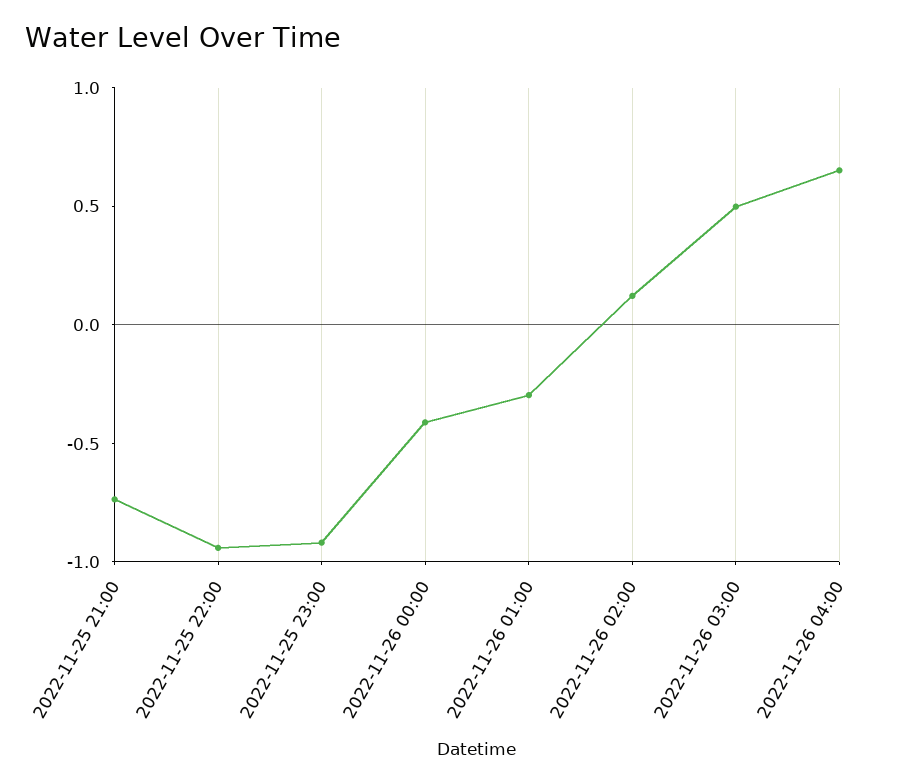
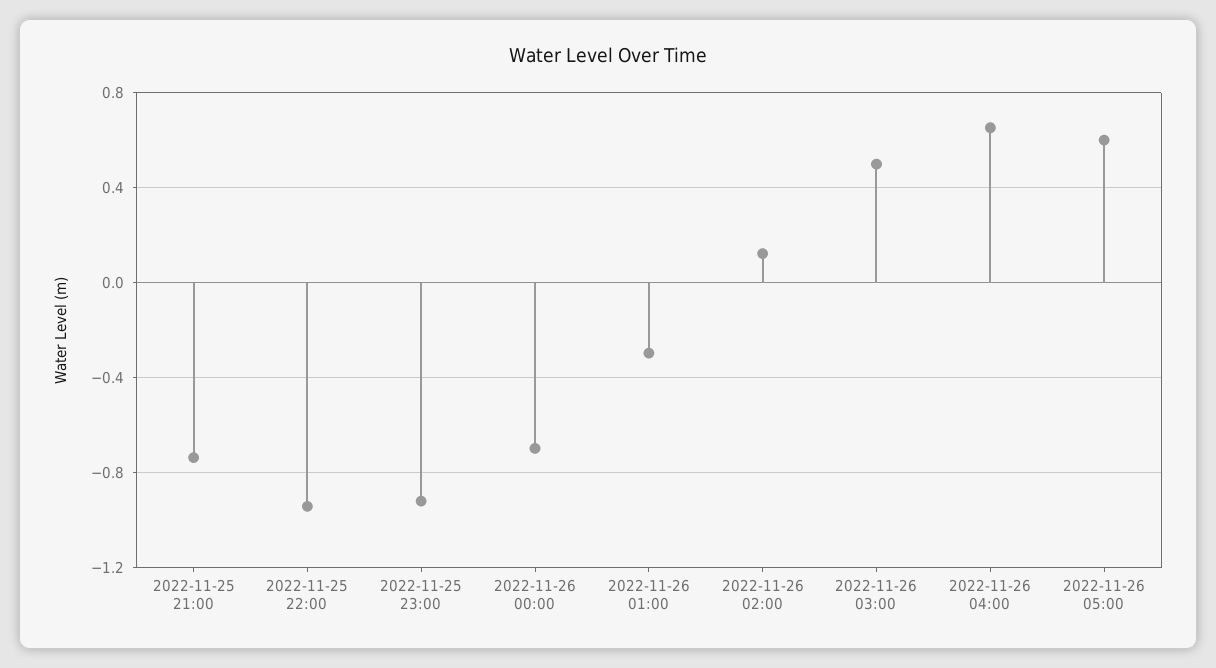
2022-11-26 00:00: -0.4 -> -0.7
2022-11-26 05:00: none -> 0.6

